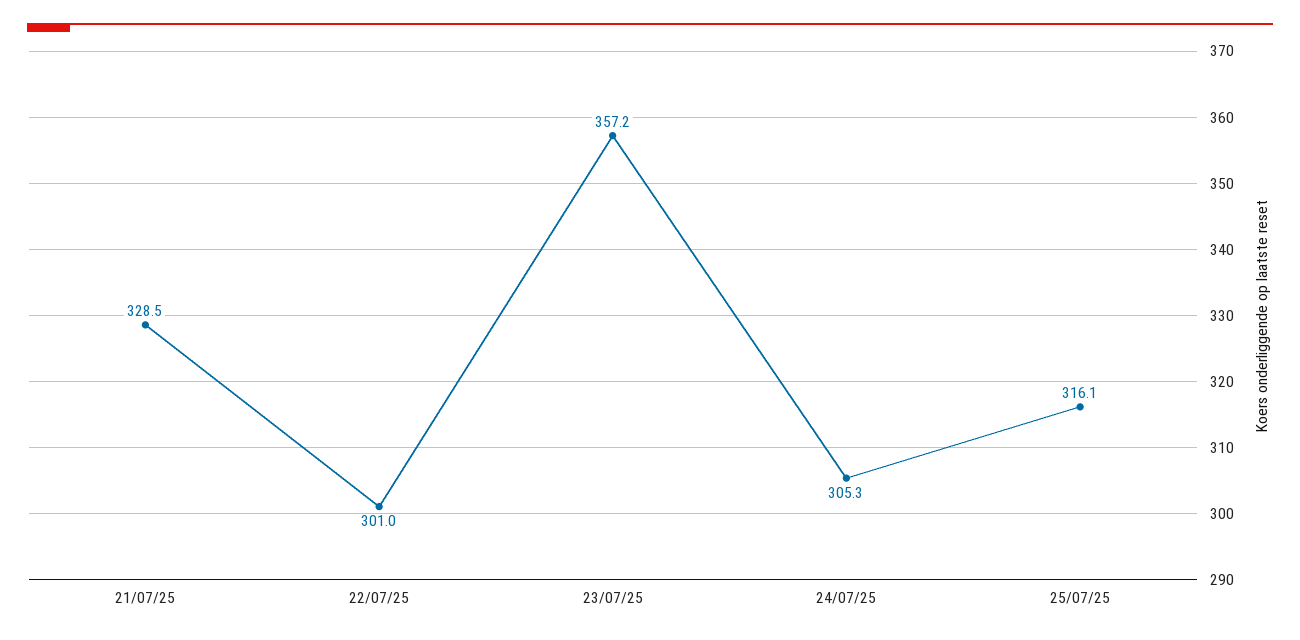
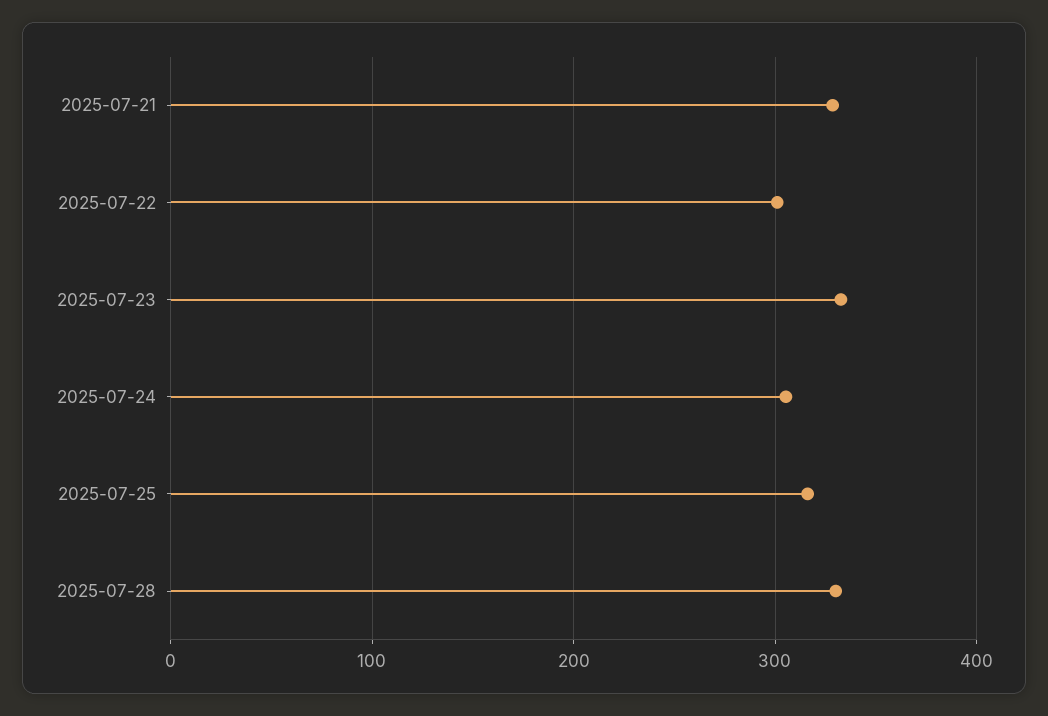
23/07/25: 357.2 -> 330
2025-07-28: none -> 330

